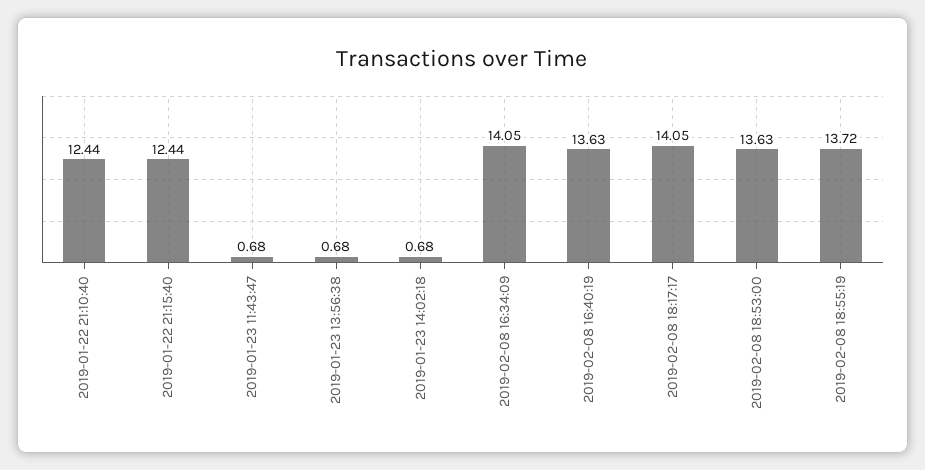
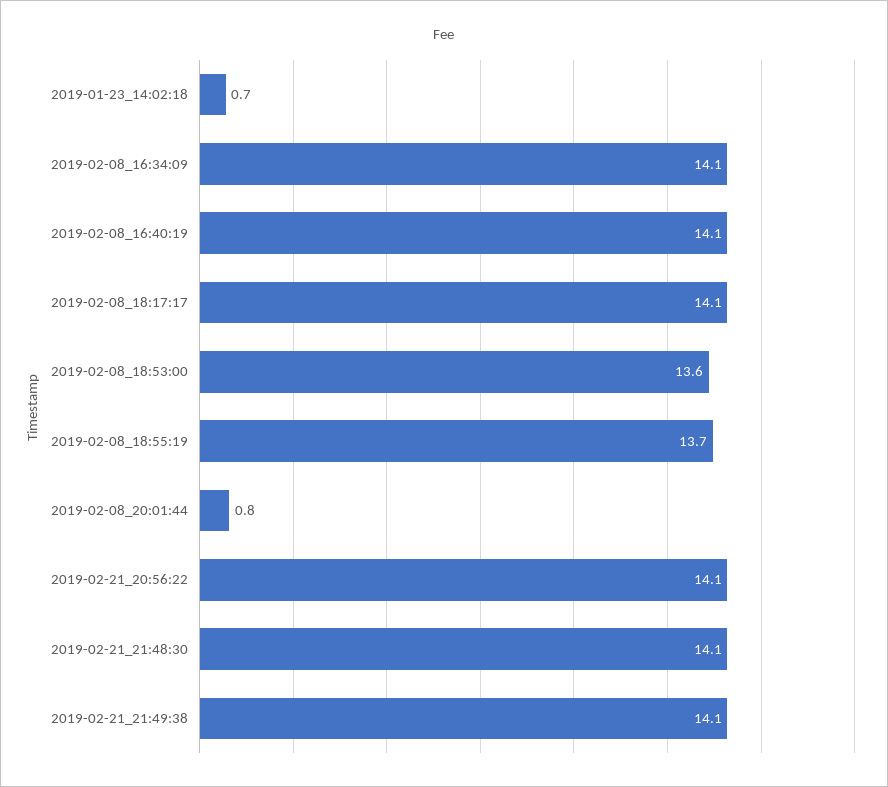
2019-01-22 21:10:40: 12.44 -> none
2019-01-22 21:15:40: 12.44 -> none
2019-01-23 11:43:47: 0.68 -> none
2019-01-23 13:56:38: 0.68 -> none
2019-02-08 16:40:19: 13.63 -> 14.1
2019-02-08_20:01:44: none -> 0.8
2019-02-21_20:56:22: none -> 14.1
2019-02-21_21:48:30: none -> 14.1
2019-02-21_21:49:38: none -> 14.1

